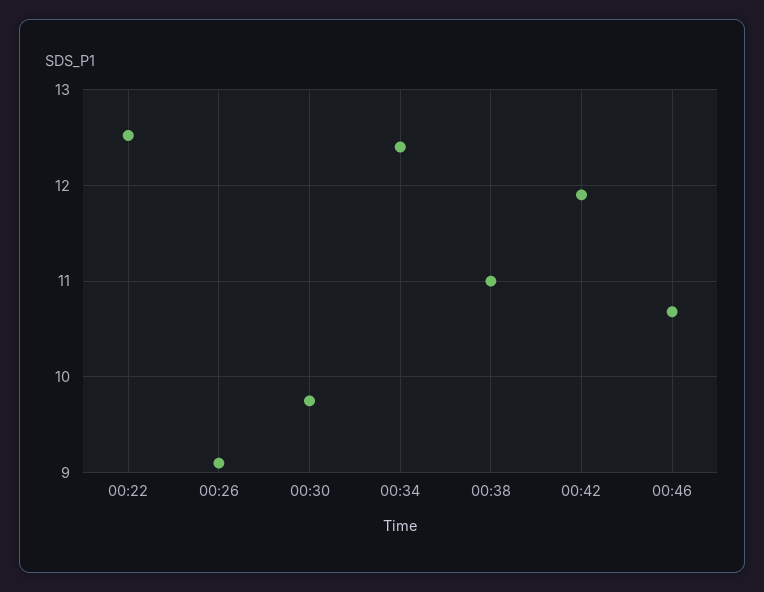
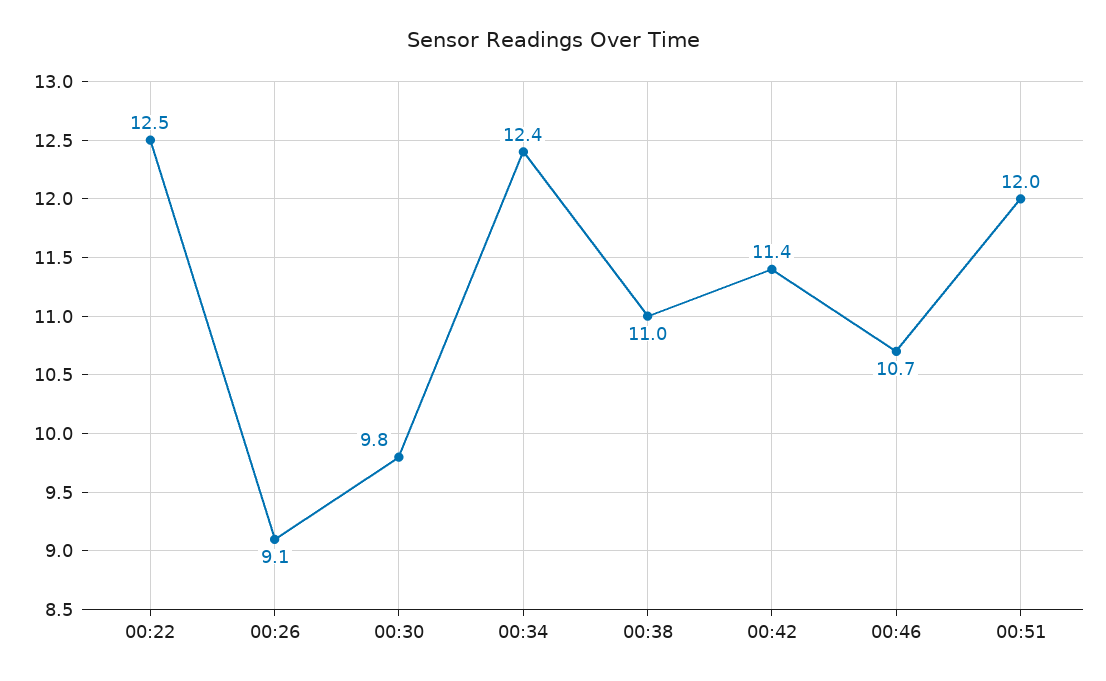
00:42: 11.9 -> 11.4
00:51: none -> 12

